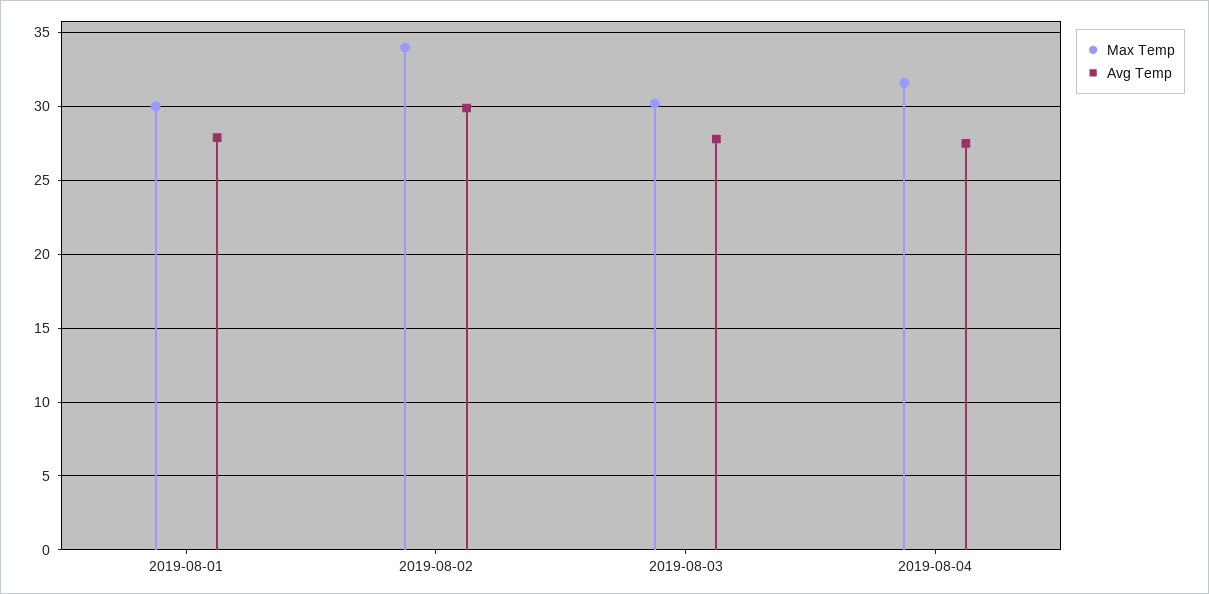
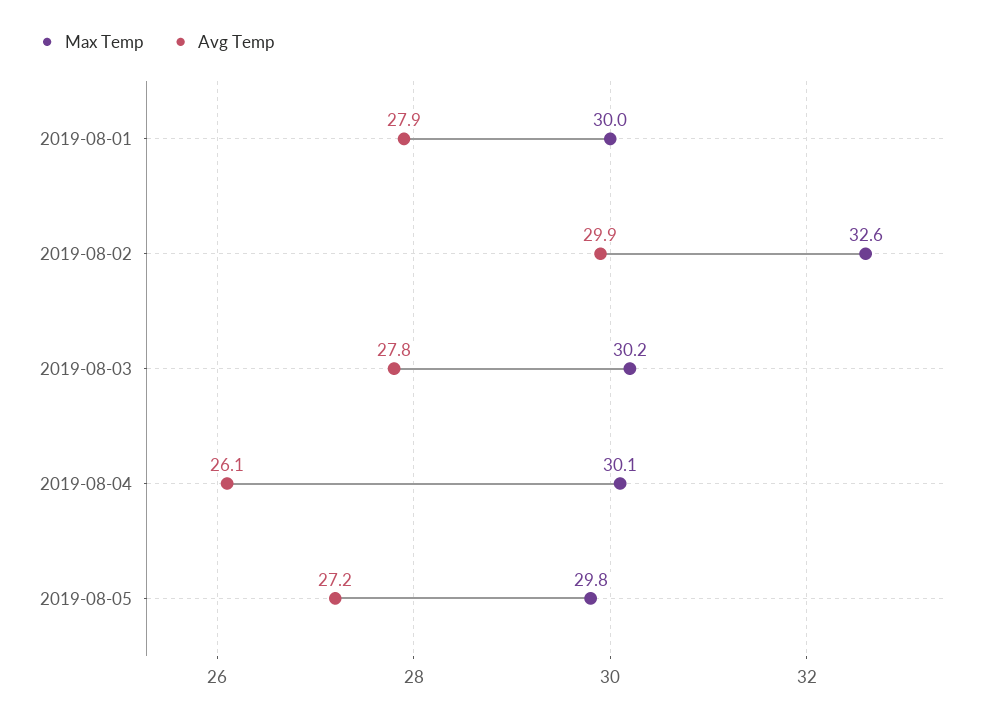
Max Temp, 2019-08-02: 34 -> 32.6
Max Temp, 2019-08-04: 31.5 -> 30.1
Avg Temp, 2019-08-04: 27.5 -> 26.1
Max Temp, 2019-08-05: none -> 29.8
Avg Temp, 2019-08-05: none -> 27.2

